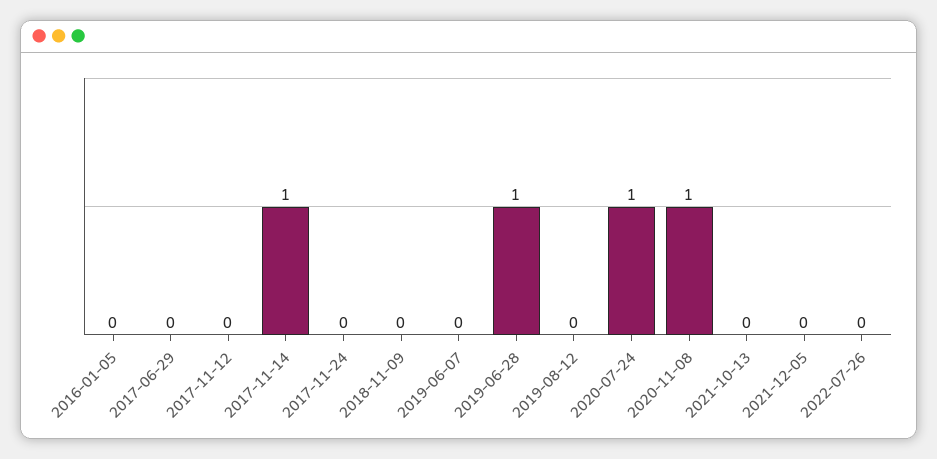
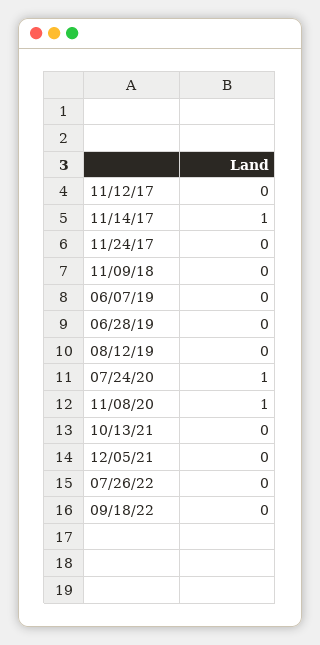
2016-01-05: 0 -> none
2017-06-29: 0 -> none
2019-06-28: 1 -> 0
09/18/22: none -> 0

